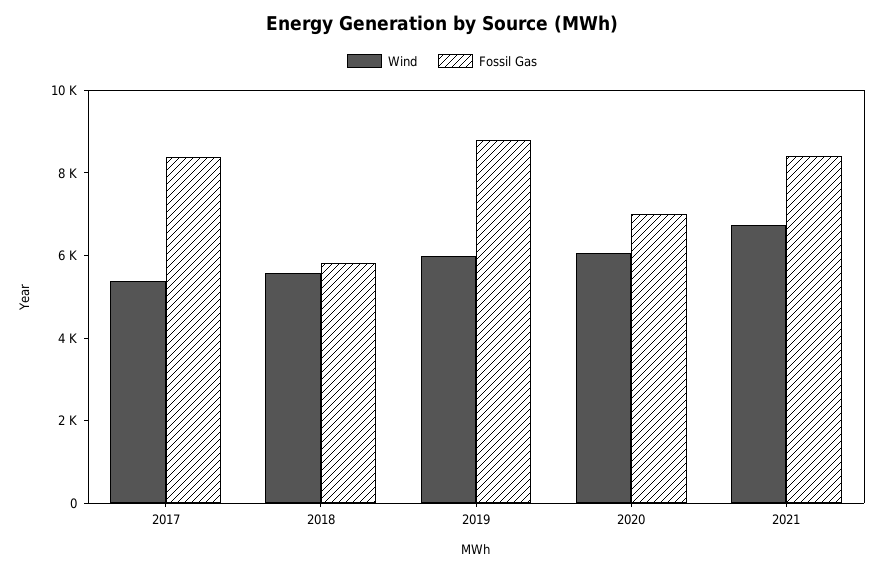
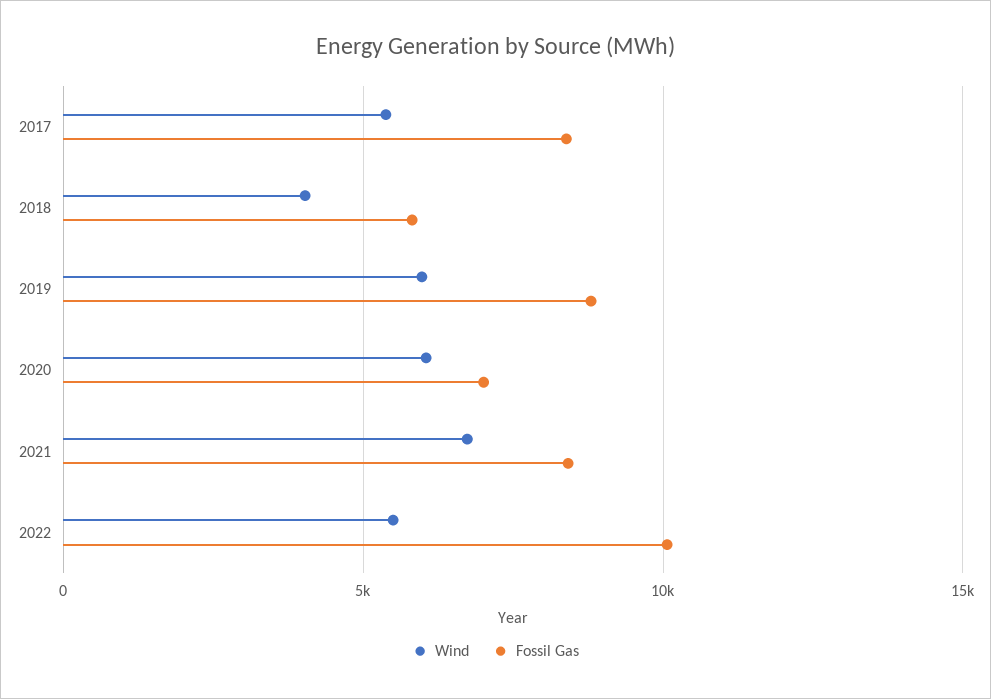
Wind, 2018: 5500 -> 4000
Wind, 2022: none -> 5500
Fossil Gas, 2022: none -> 10000

